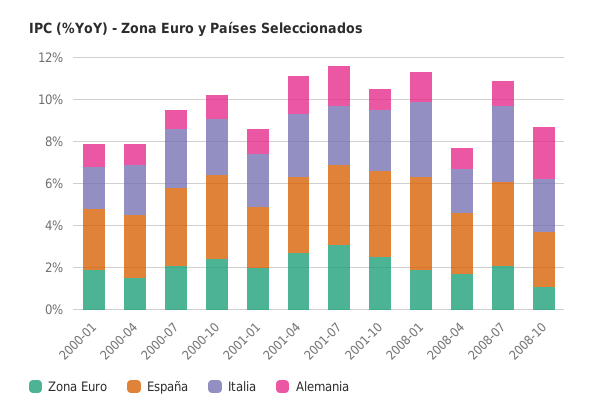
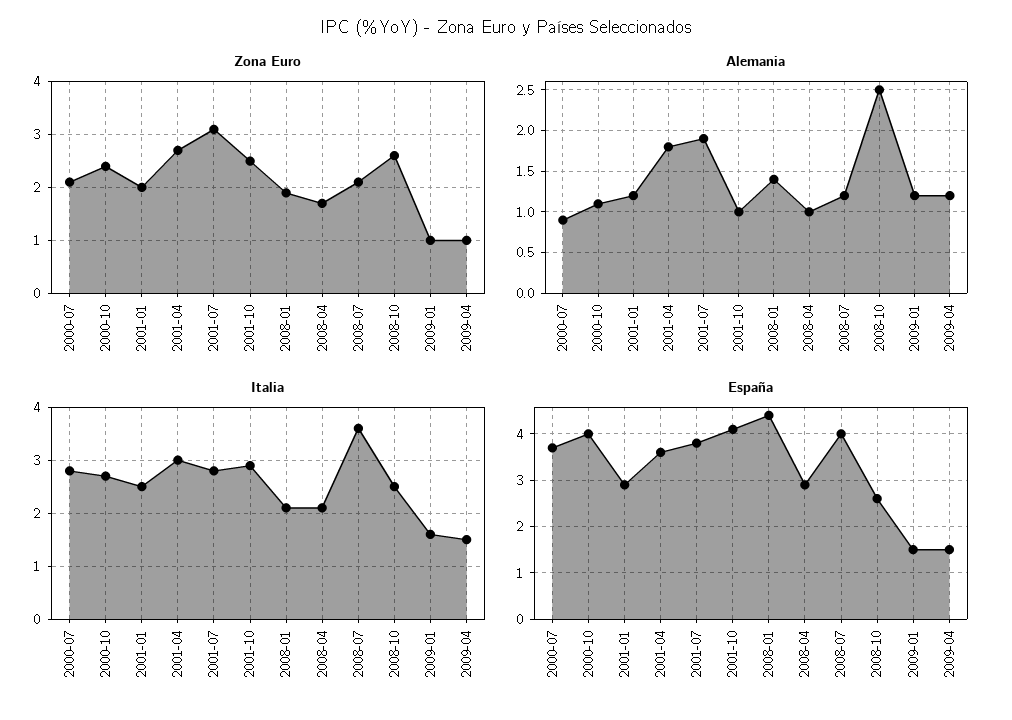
Zona Euro, 2000-01: 2 -> none
España, 2000-01: 3 -> none
Italia, 2000-01: 2 -> none
Alemania, 2000-01: 1 -> none
Zona Euro, 2000-04: 1.5 -> none
España, 2000-04: 3 -> none
Italia, 2000-04: 2.5 -> none
Alemania, 2000-04: 1 -> none
Italia, 2008-01: 3.5 -> 2
Zona Euro, 2008-10: 1 -> 2.5
Zona Euro, 2009-01: none -> 1
Zona Euro, 2009-04: none -> 1
Alemania, 2009-01: none -> 1.2
Alemania, 2009-04: none -> 1.2
Italia, 2009-01: none -> 1.5
Italia, 2009-04: none -> 1.5
España, 2009-01: none -> 1.5
España, 2009-04: none -> 1.5

